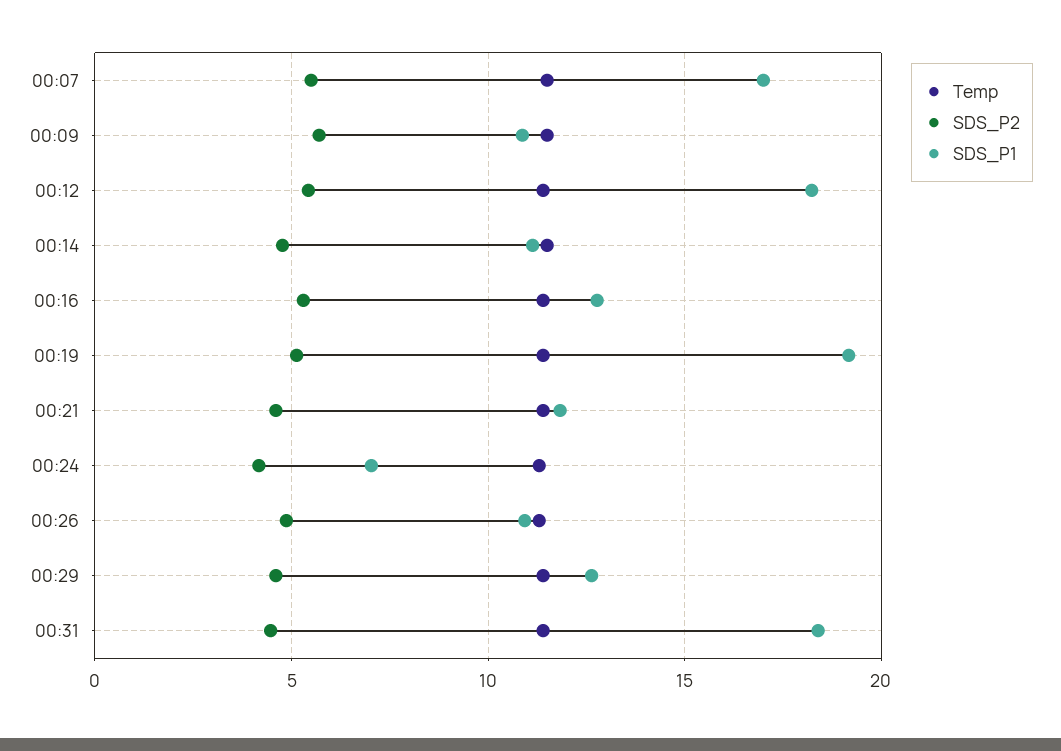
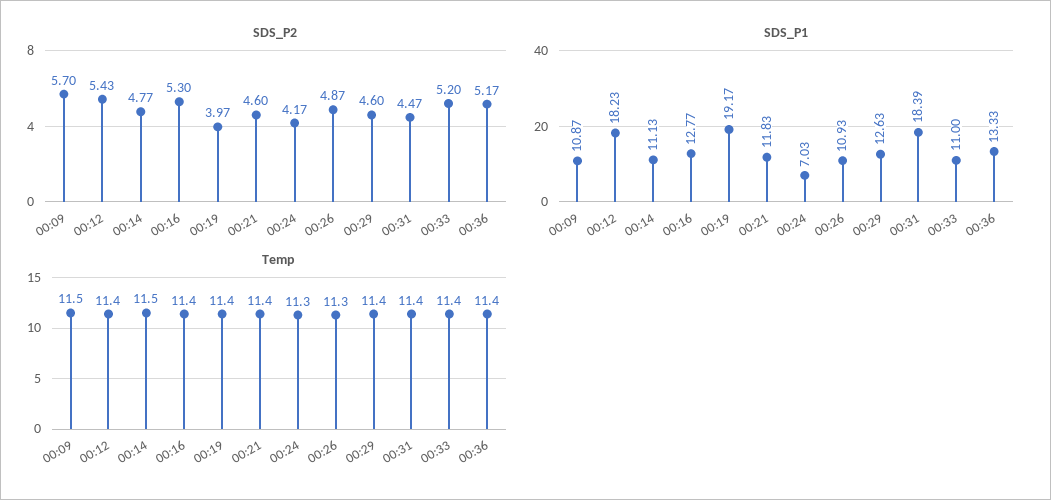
Temp, 00:07: 11.5 -> none
SDS_P2, 00:07: 5.5 -> none
SDS_P1, 00:07: 17 -> none
SDS_P2, 00:19: 5 -> 3.97
SDS_P2, 00:33: none -> 5.2
SDS_P2, 00:36: none -> 5.17
SDS_P1, 00:33: none -> 11
SDS_P1, 00:36: none -> 13.33
Temp, 00:33: none -> 11.4
Temp, 00:36: none -> 11.4

